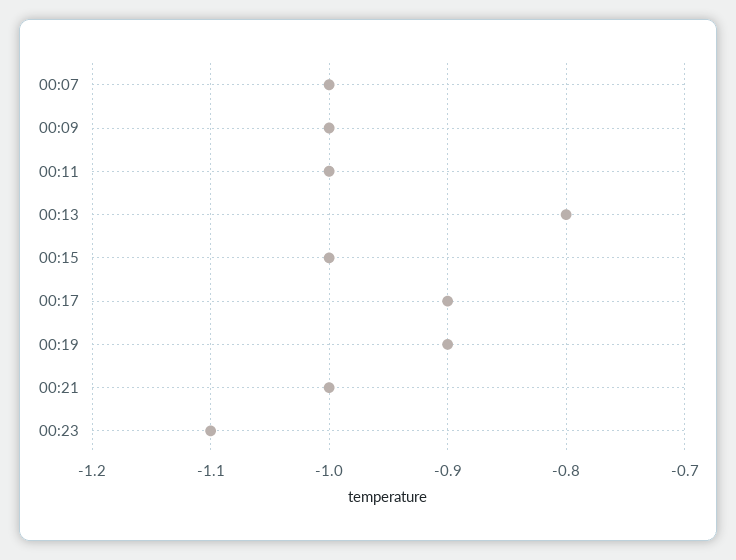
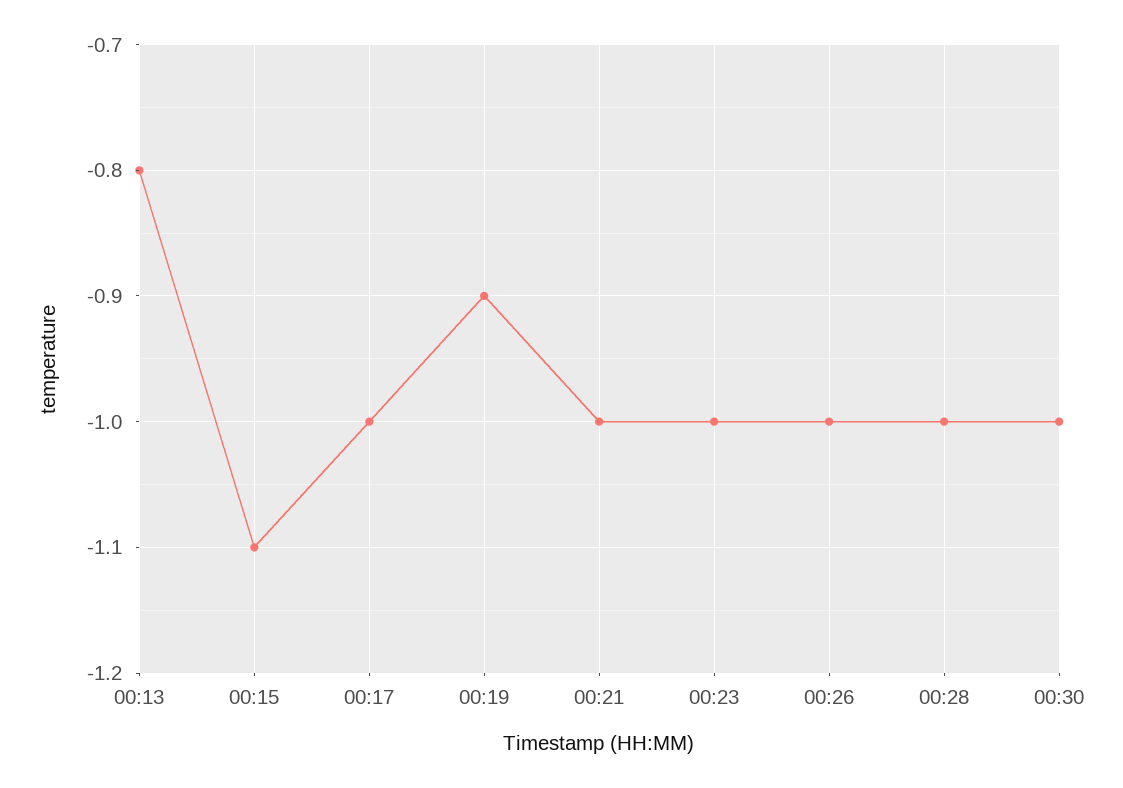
00:07: -1 -> none
00:09: -1 -> none
00:11: -1 -> none
00:15: -1 -> -1.1
00:17: -0.9 -> -1
00:23: -1.1 -> -1
00:26: none -> -1
00:28: none -> -1
00:30: none -> -1

